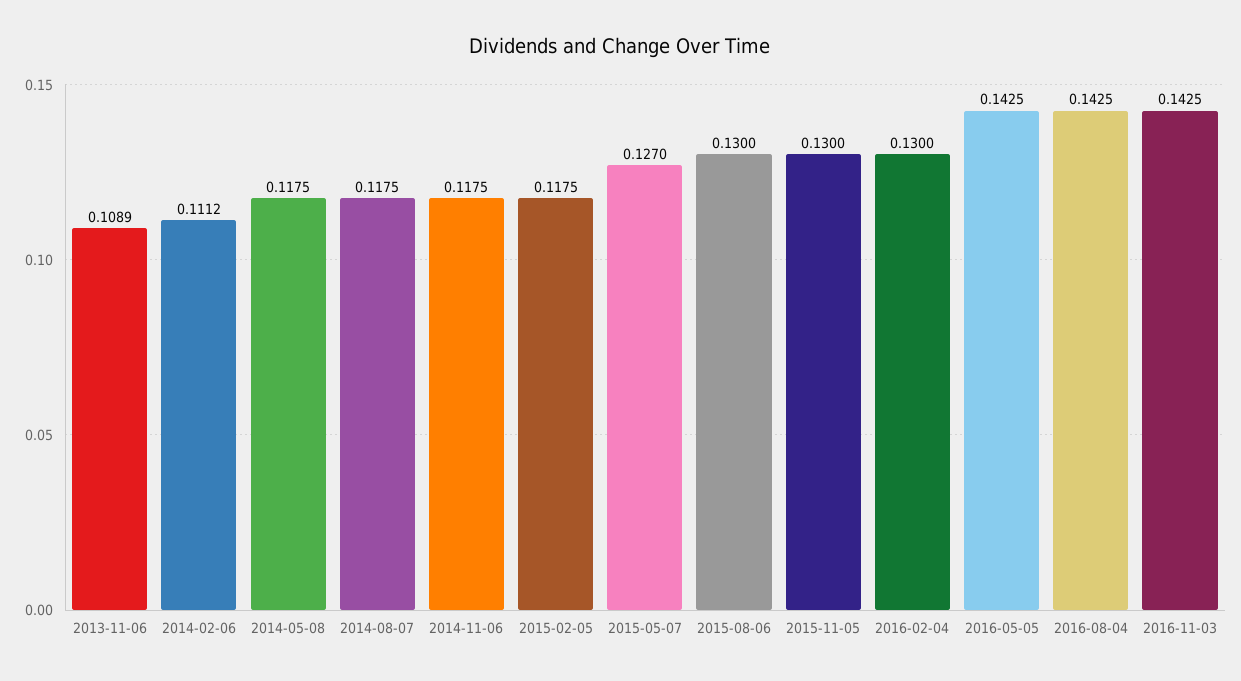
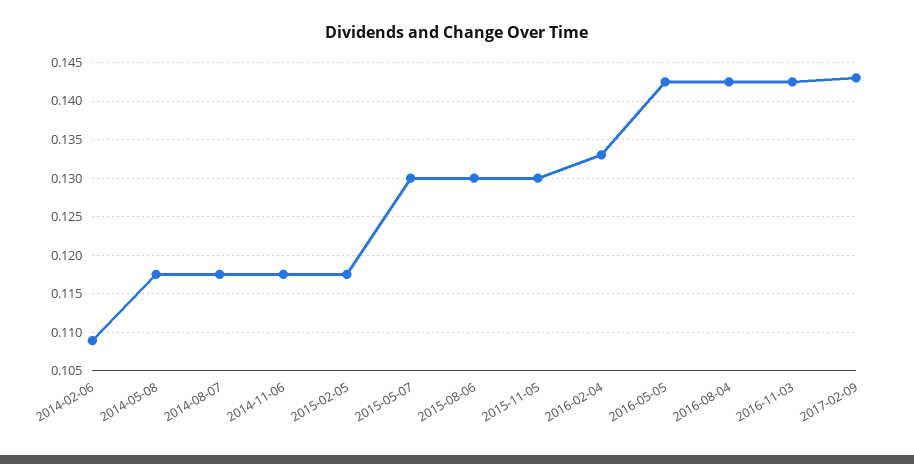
2013-11-06: 0.1089 -> none
2014-02-06: 0.1112 -> 0.109
2015-05-07: 0.127 -> 0.13
2016-02-04: 0.13 -> 0.133
2017-02-09: none -> 0.143

